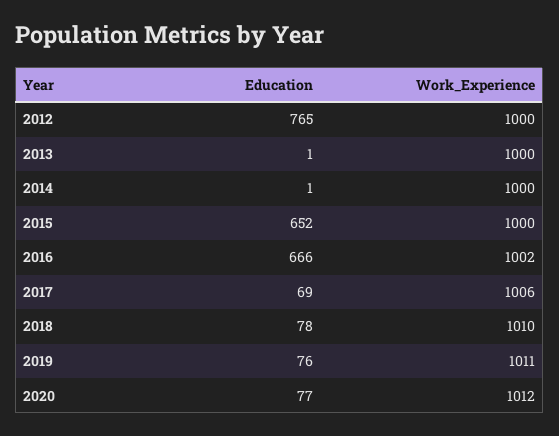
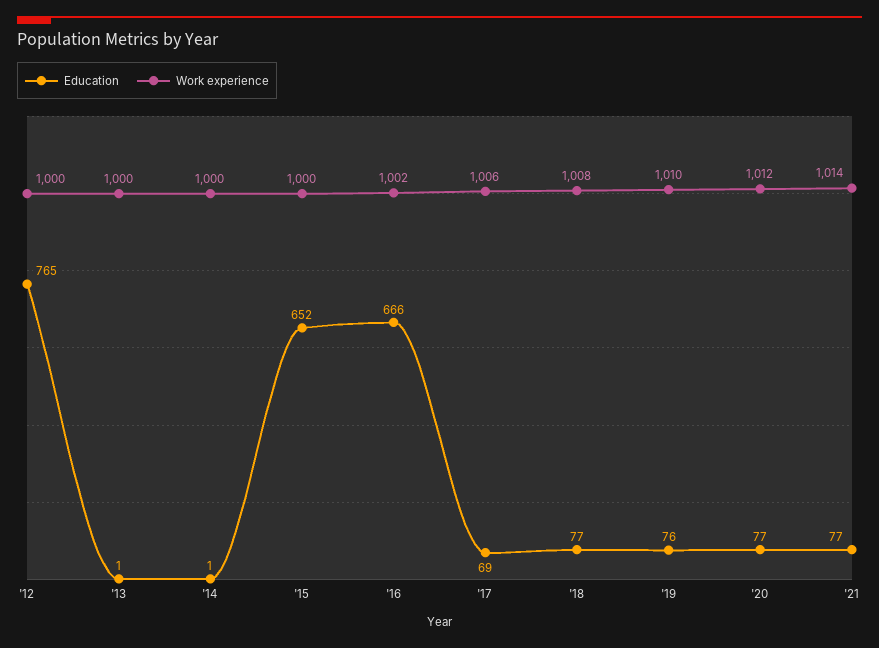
Education, 2018: 78 -> 77
Work_Experience, 2018: 1010 -> 1008
Work_Experience, 2019: 1011 -> 1010
Education, '21: none -> 77
Work_Experience, '21: none -> 1014

